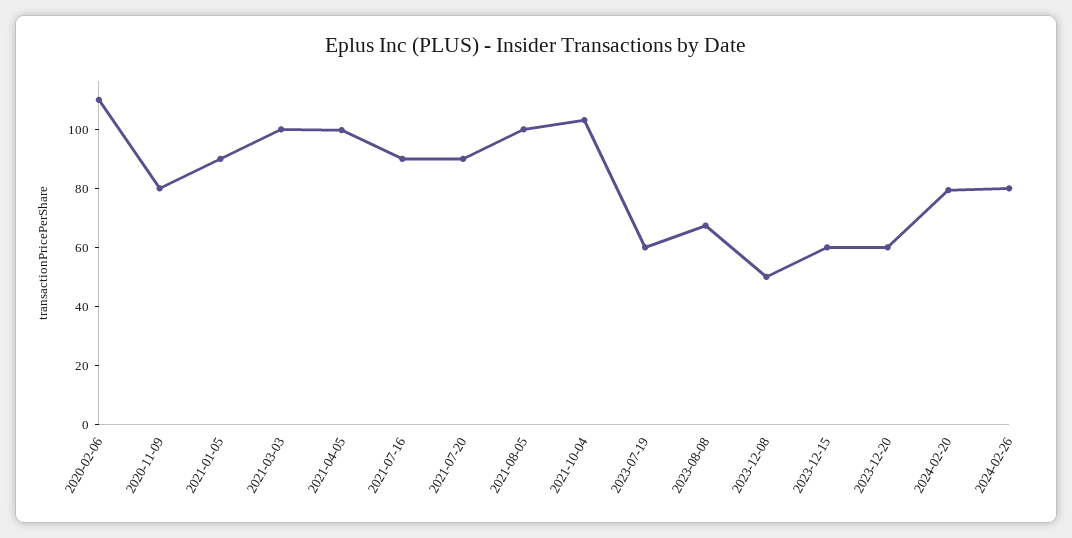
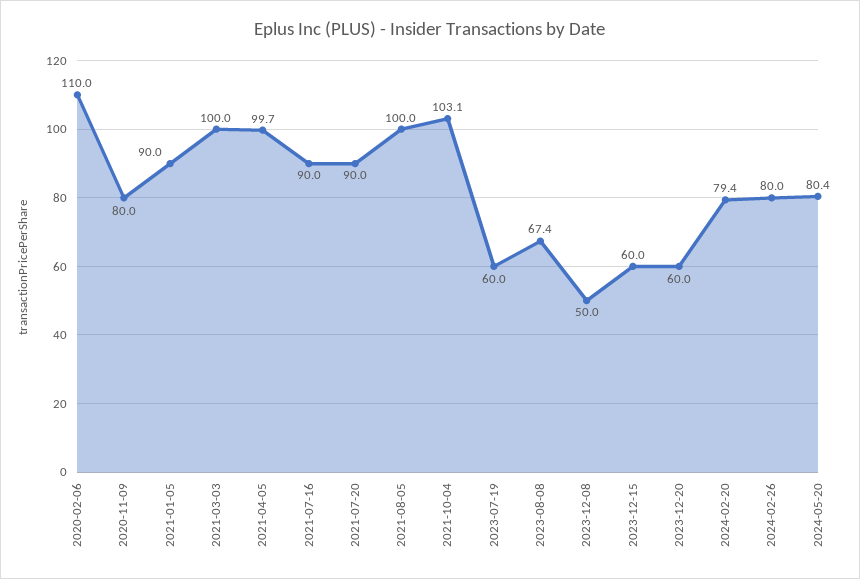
2024-05-20: none -> 80.4

